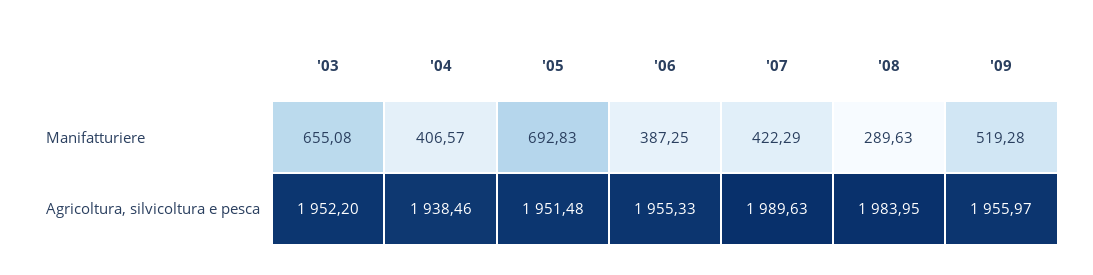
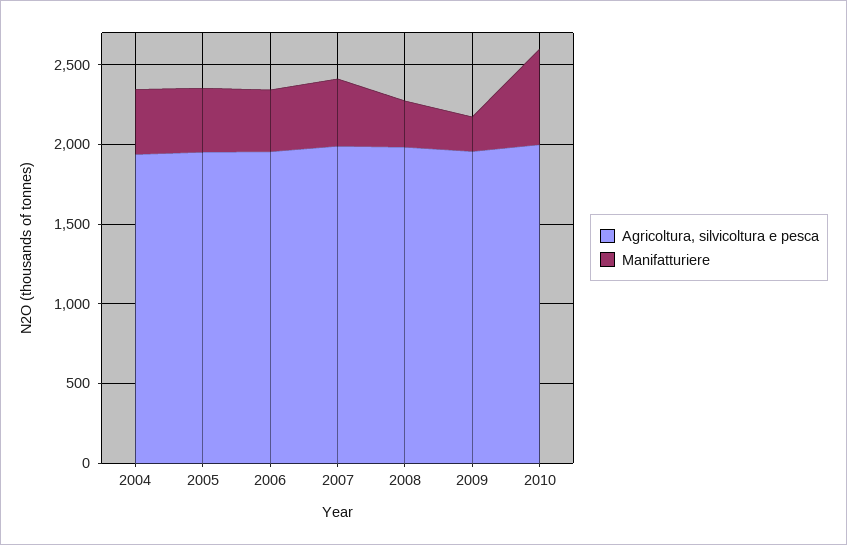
Manifatturiere, '03: 655.08 -> none
Manifatturiere, '05: 692.83 -> 400
Manifatturiere, '09: 519.28 -> 200
Agricoltura, silvicoltura e pesca, '03: 1952.2 -> none
Agricoltura, silvicoltura e pesca, 2010: none -> 2000
Manifatturiere, 2010: none -> 600

